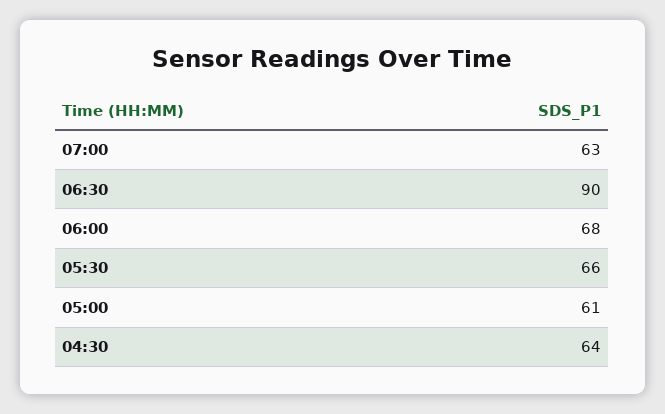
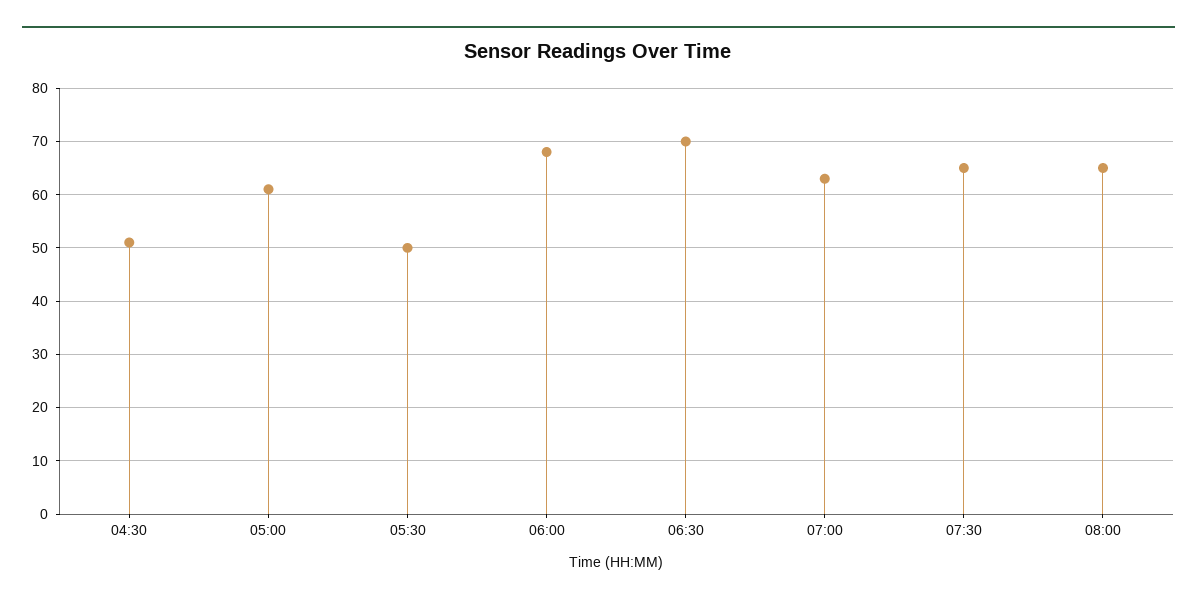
06:30: 90 -> 70
05:30: 66 -> 50
04:30: 64 -> 50
07:30: none -> 65
08:00: none -> 65

